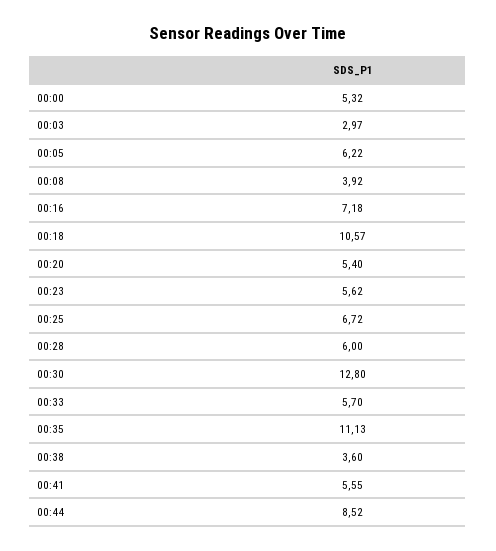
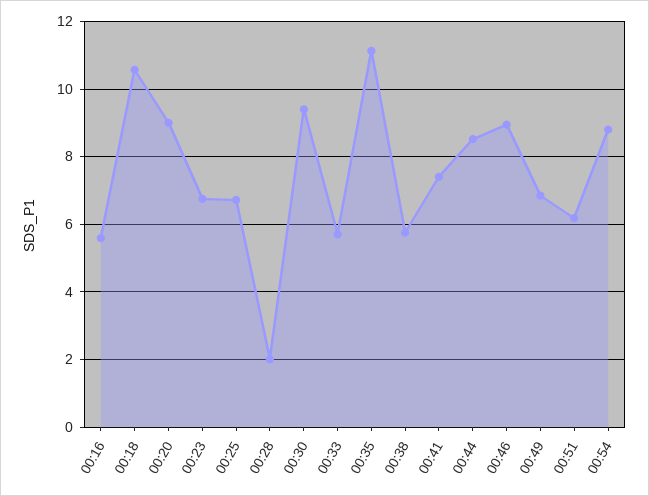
00:00: 5.32 -> none
00:03: 2.97 -> none
00:05: 6.22 -> none
00:08: 3.92 -> none
00:16: 7.18 -> 5.6
00:20: 5.4 -> 9
00:23: 5.62 -> 6.8
00:28: 6 -> 2
00:30: 12.8 -> 9.4
00:38: 3.6 -> 5.8
00:41: 5.55 -> 7.4
00:46: none -> 9
00:49: none -> 6.8
00:51: none -> 6.2
00:54: none -> 8.8

